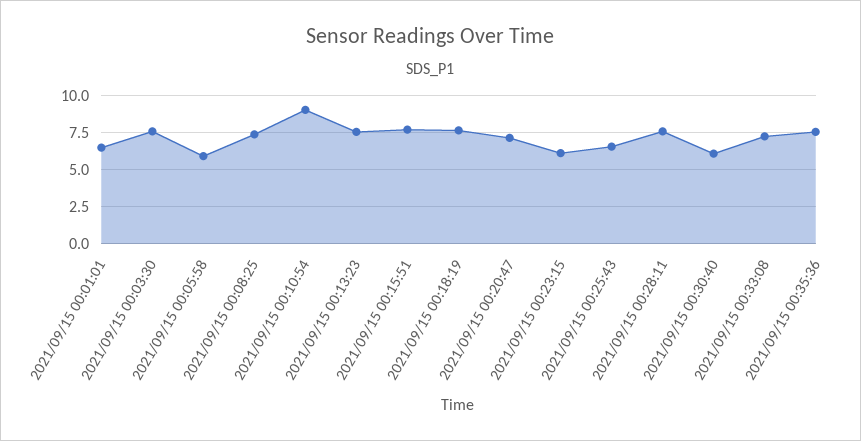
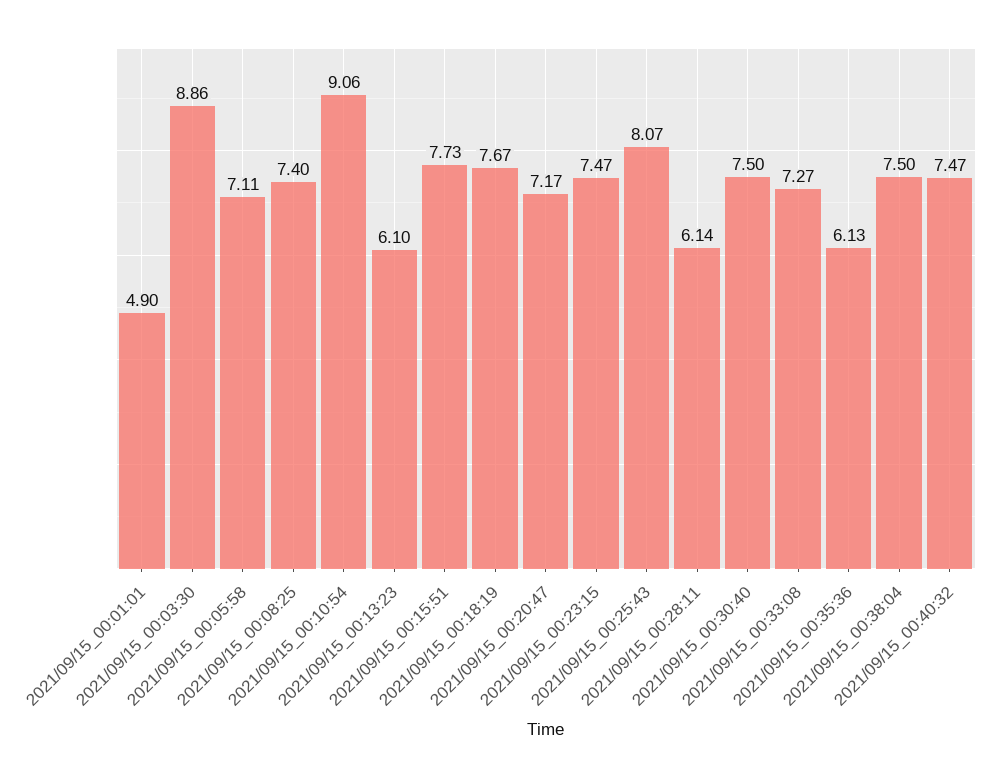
2021/09/15 00:01:01: 6.5 -> 4.9
2021/09/15 00:03:30: 7.5 -> 8.86
2021/09/15 00:05:58: 6 -> 7.11
2021/09/15 00:13:23: 7.5 -> 6.1
2021/09/15 00:23:15: 6 -> 7.47
2021/09/15 00:25:43: 6.5 -> 8.07
2021/09/15 00:28:11: 7.5 -> 6.14
2021/09/15 00:30:40: 6 -> 7.5
2021/09/15 00:35:36: 7.5 -> 6.13
2021/09/15_00:38:04: none -> 7.5
2021/09/15_00:40:32: none -> 7.47

